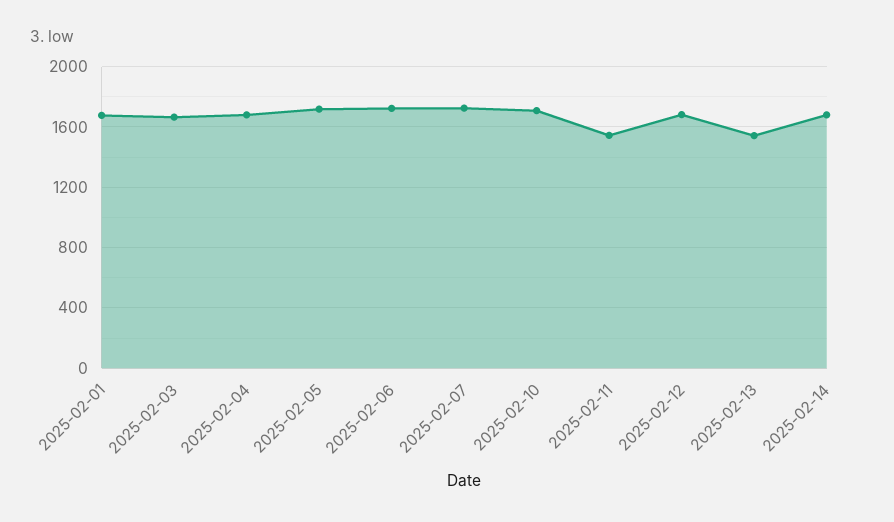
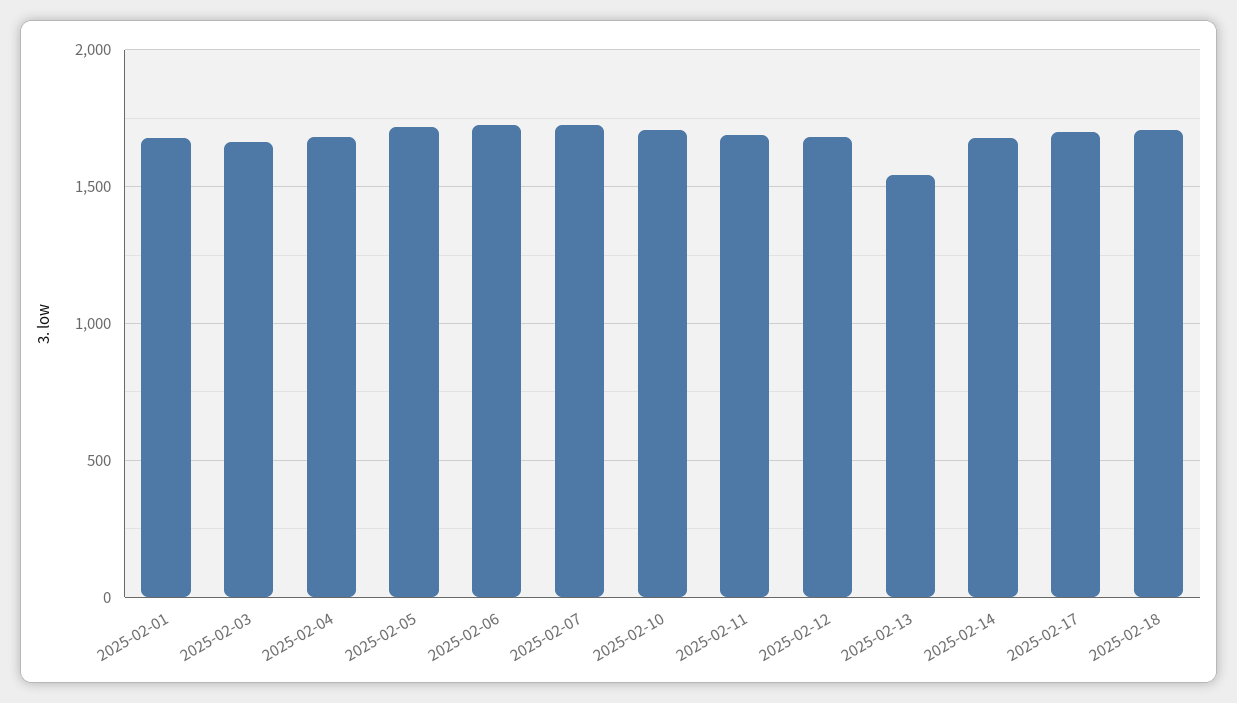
2025-02-11: 1550 -> 1700
2025-02-17: none -> 1700
2025-02-18: none -> 1700

